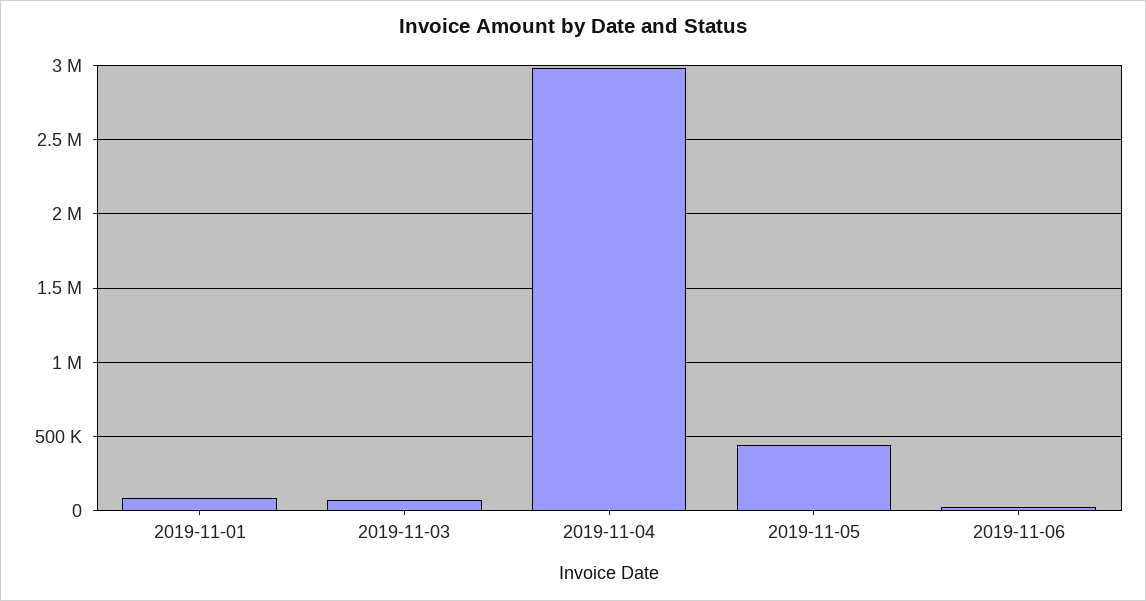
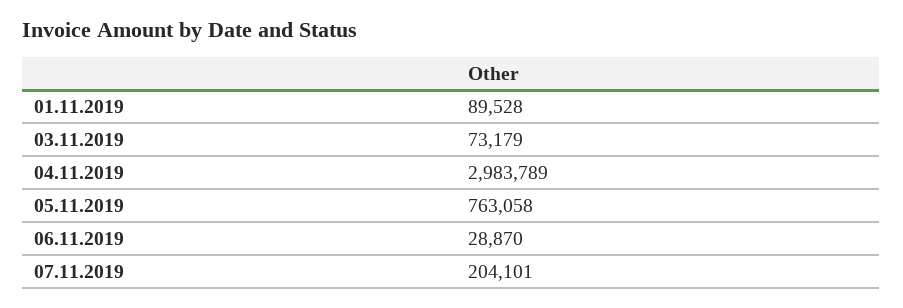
2019-11-05: 450000 -> 763058
07.11.2019: none -> 204101

